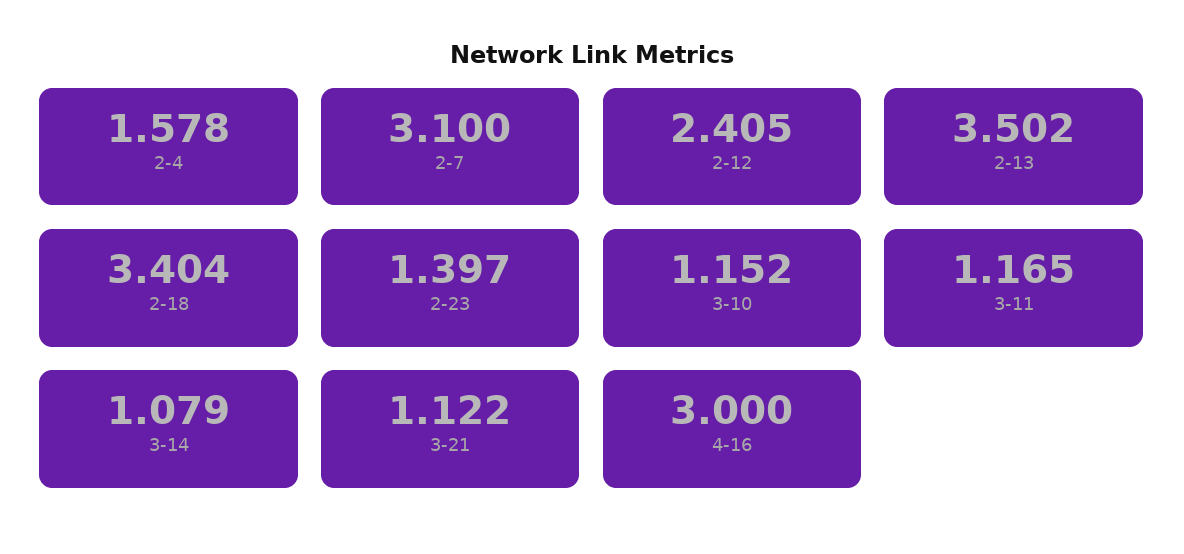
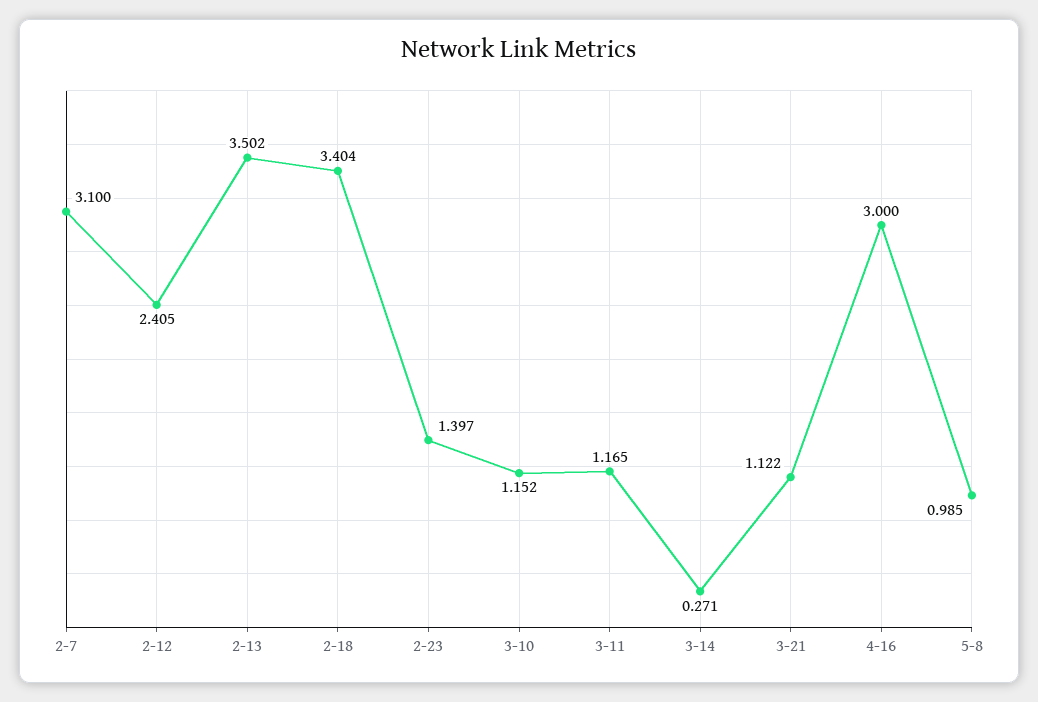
2-4: 1.578 -> none
3-14: 1.079 -> 0.271
5-8: none -> 0.985

